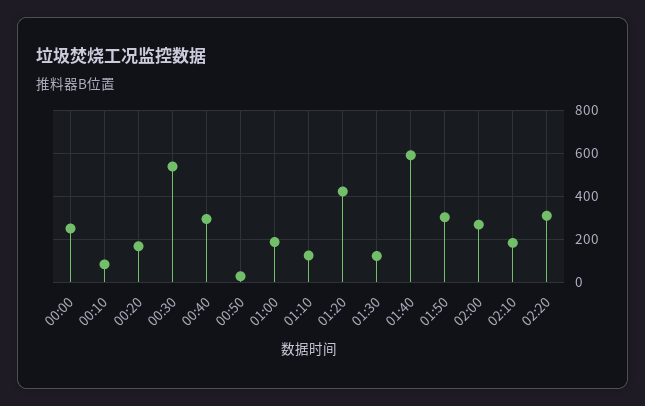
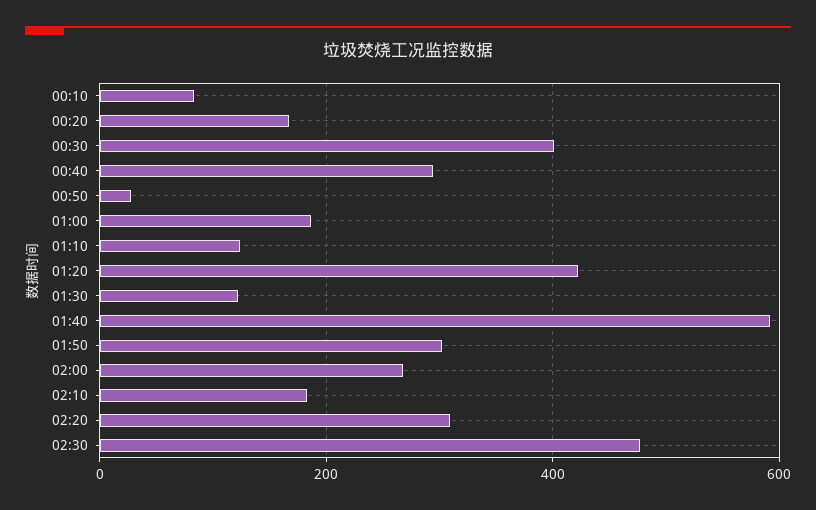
00:00: 250 -> none
00:30: 550 -> 400
02:30: none -> 480

